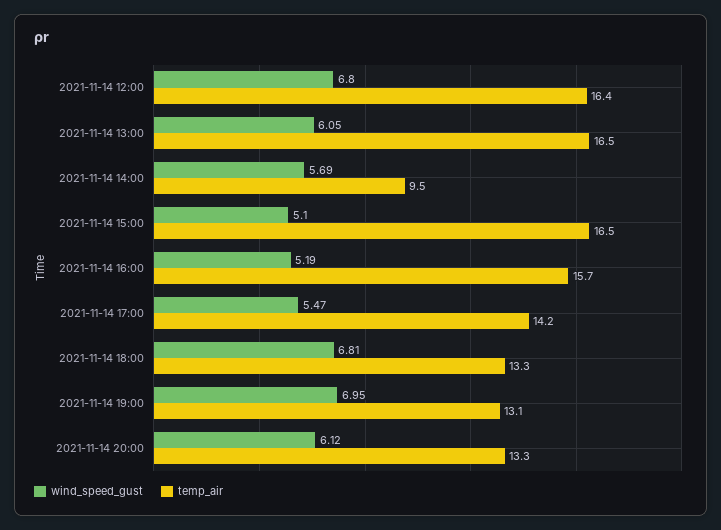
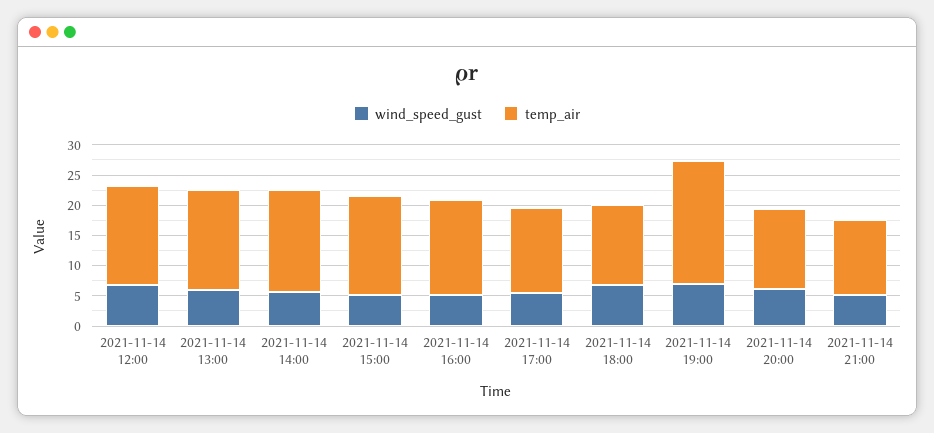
temp_air, 2021-11-14 14:00: 9.5 -> 17.5
temp_air, 2021-11-14 19:00: 13.1 -> 20
wind_speed_gust, 2021-11-14 21:00: none -> 5
temp_air, 2021-11-14 21:00: none -> 12.5

